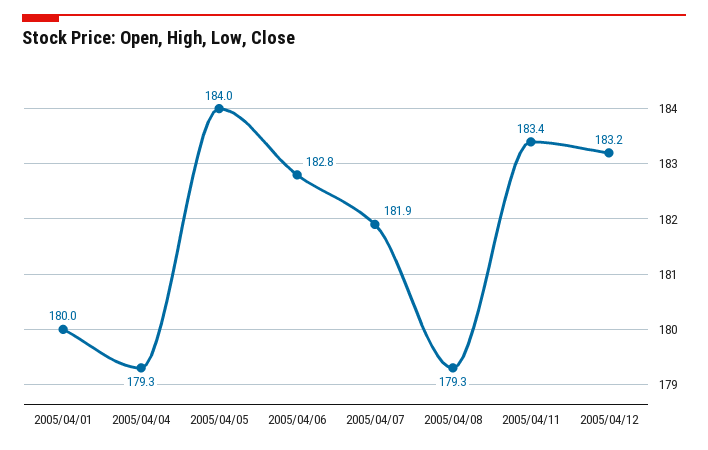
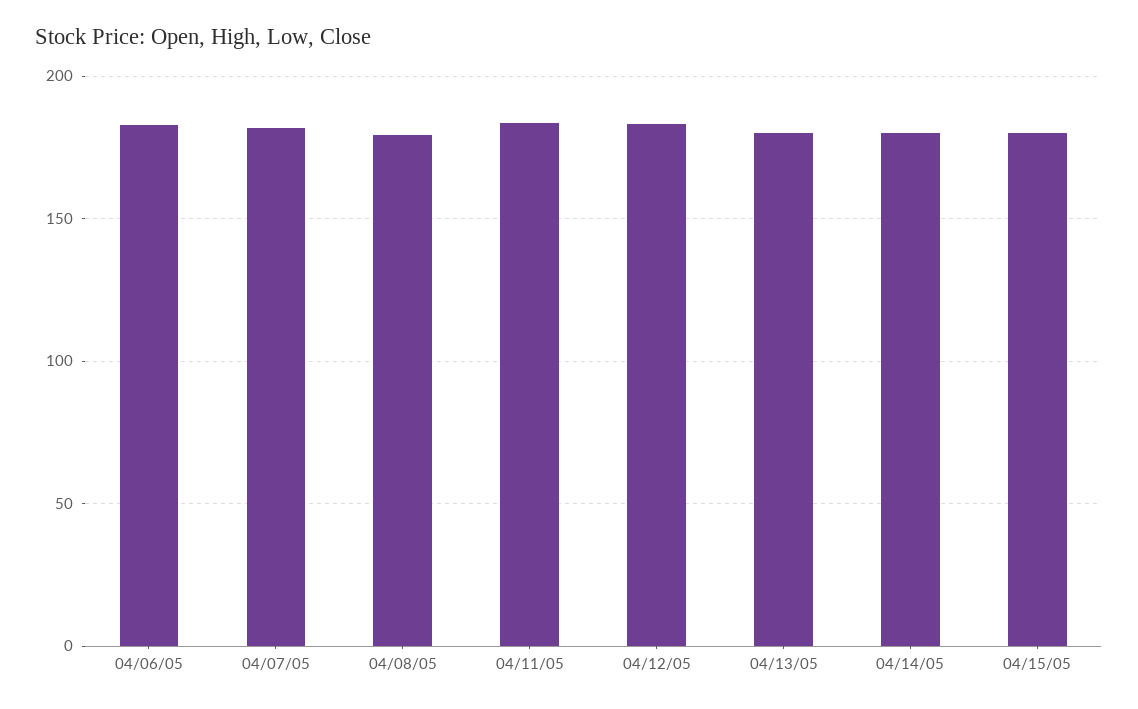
2005/04/01: 180 -> none
2005/04/04: 179.3 -> none
2005/04/05: 184 -> none
04/13/05: none -> 180
04/14/05: none -> 180
04/15/05: none -> 180

